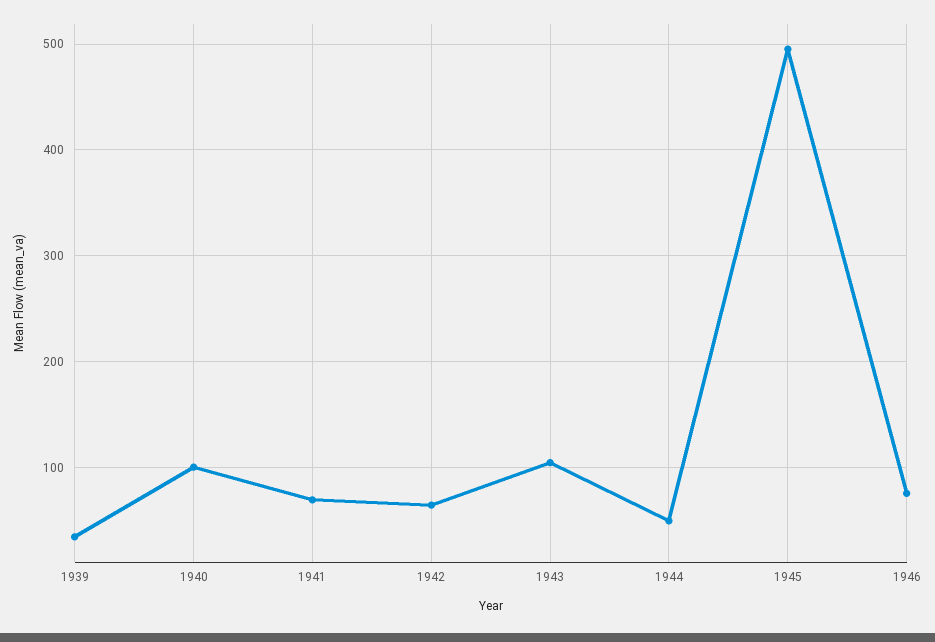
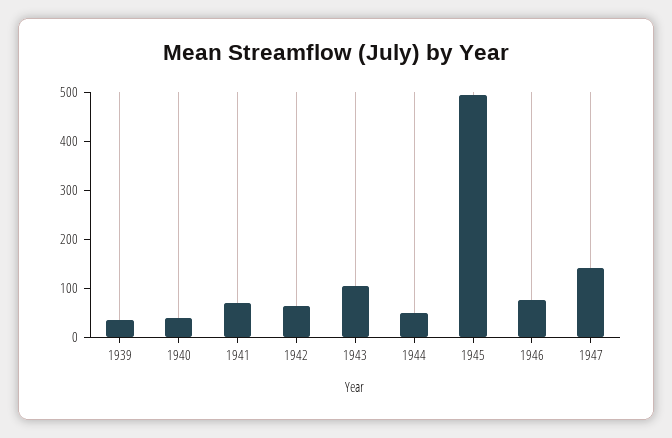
1940: 100 -> 40
1947: none -> 140

